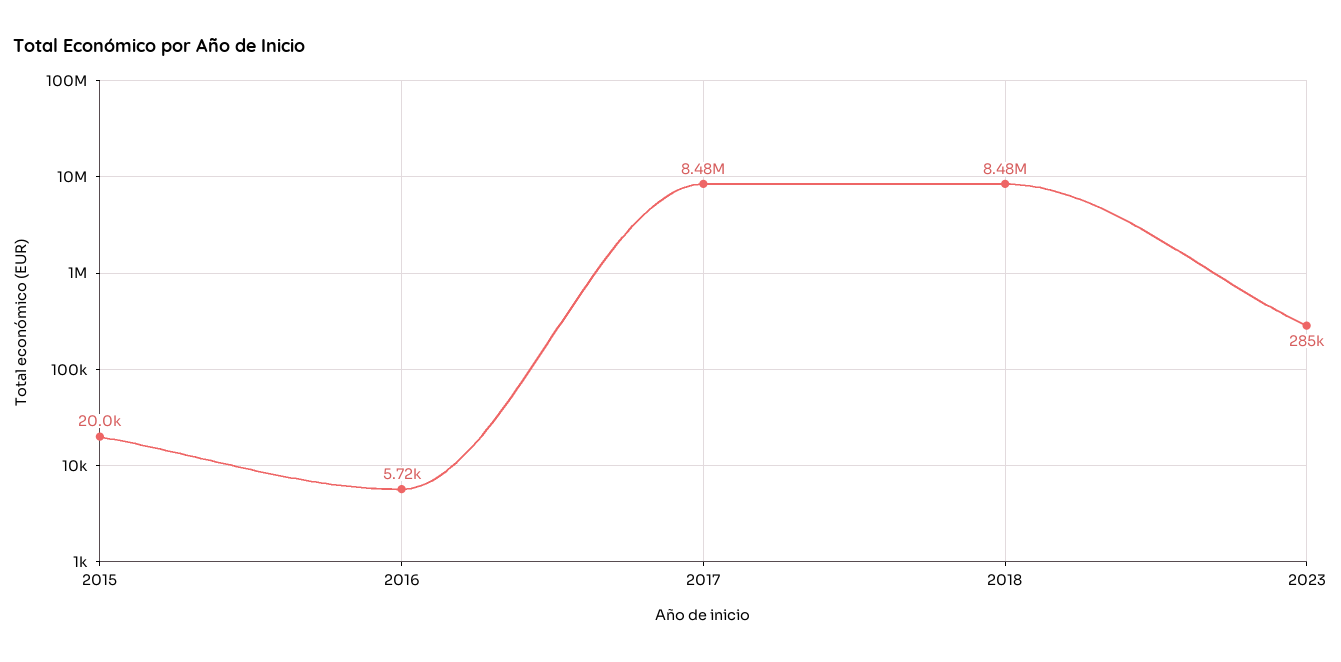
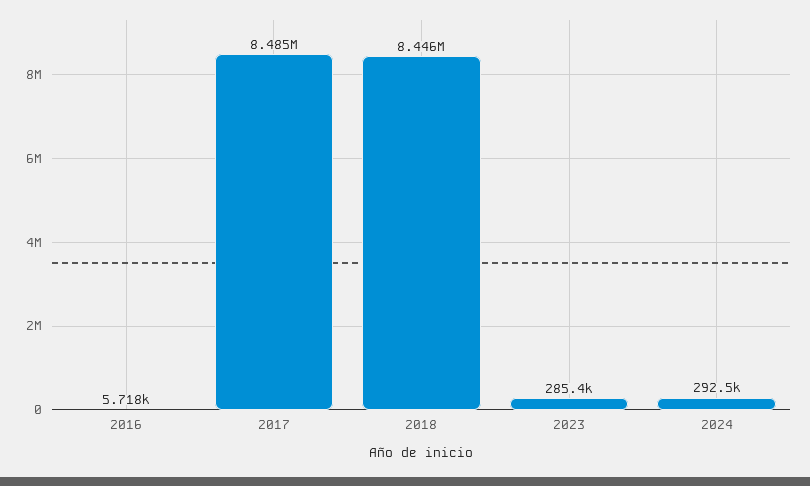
2015: 20000 -> none
2018: 8480000 -> 8446000
2024: none -> 292500

